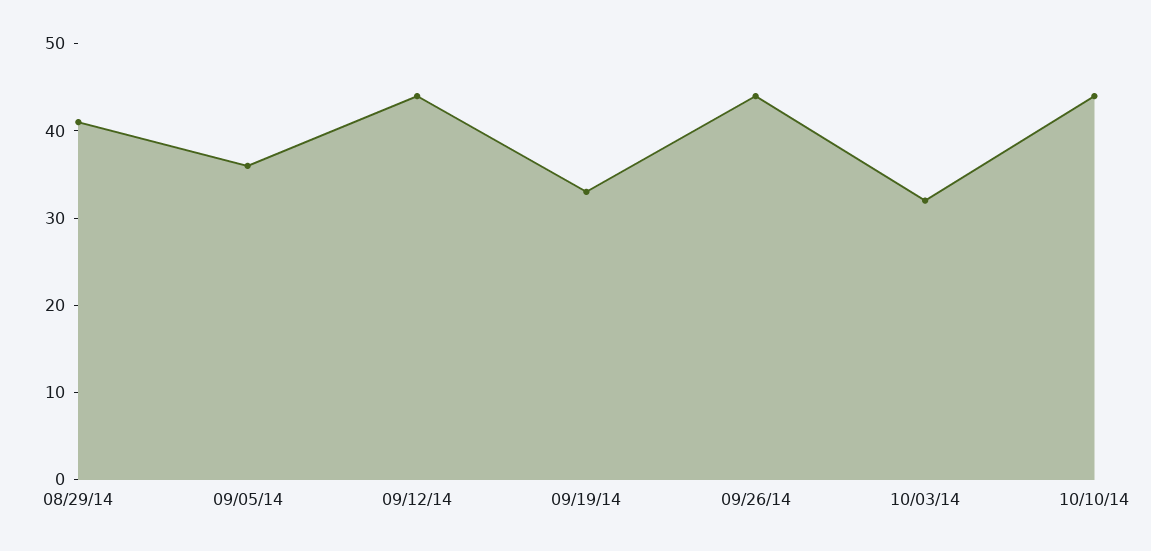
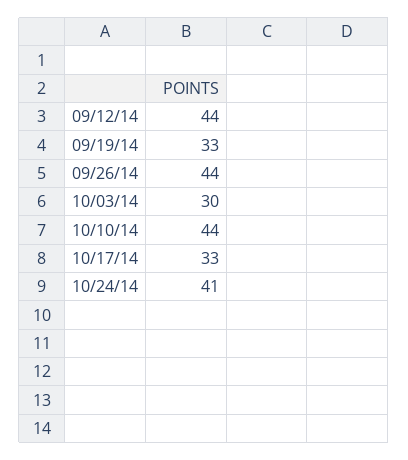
08/29/14: 41 -> none
09/05/14: 36 -> none
10/03/14: 32 -> 30
10/17/14: none -> 33
10/24/14: none -> 41

